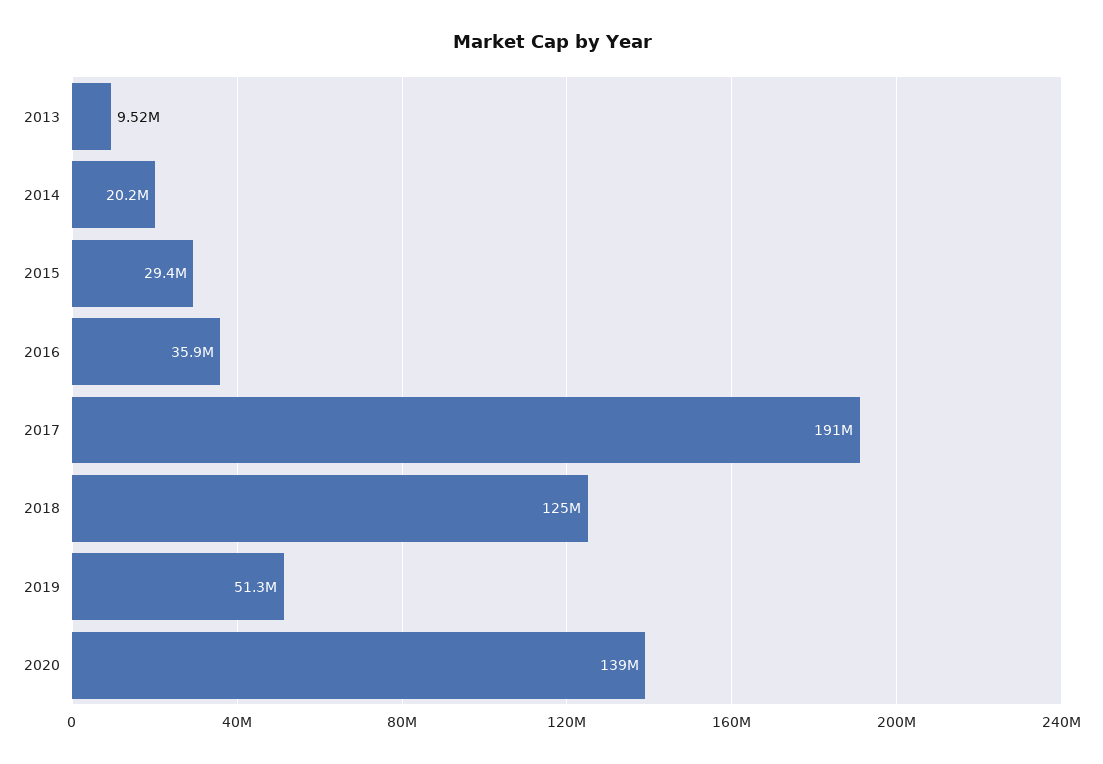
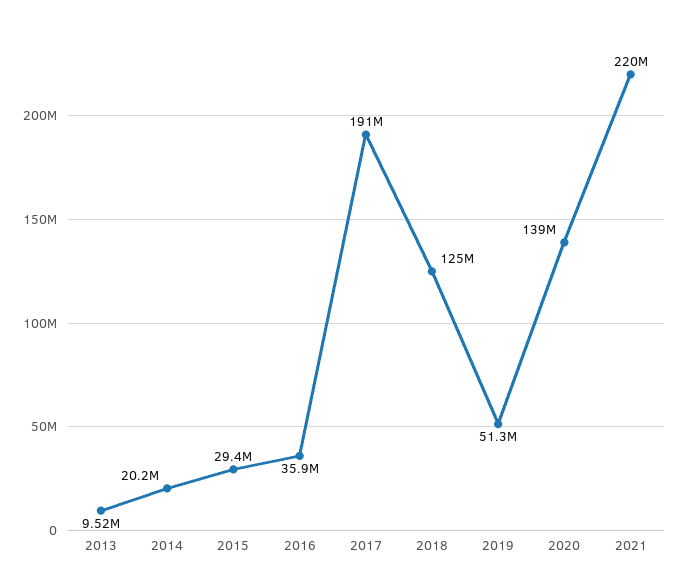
2021: none -> 220000000

